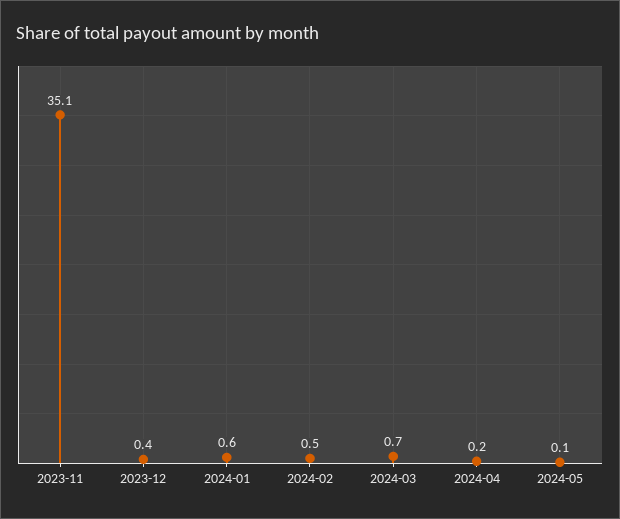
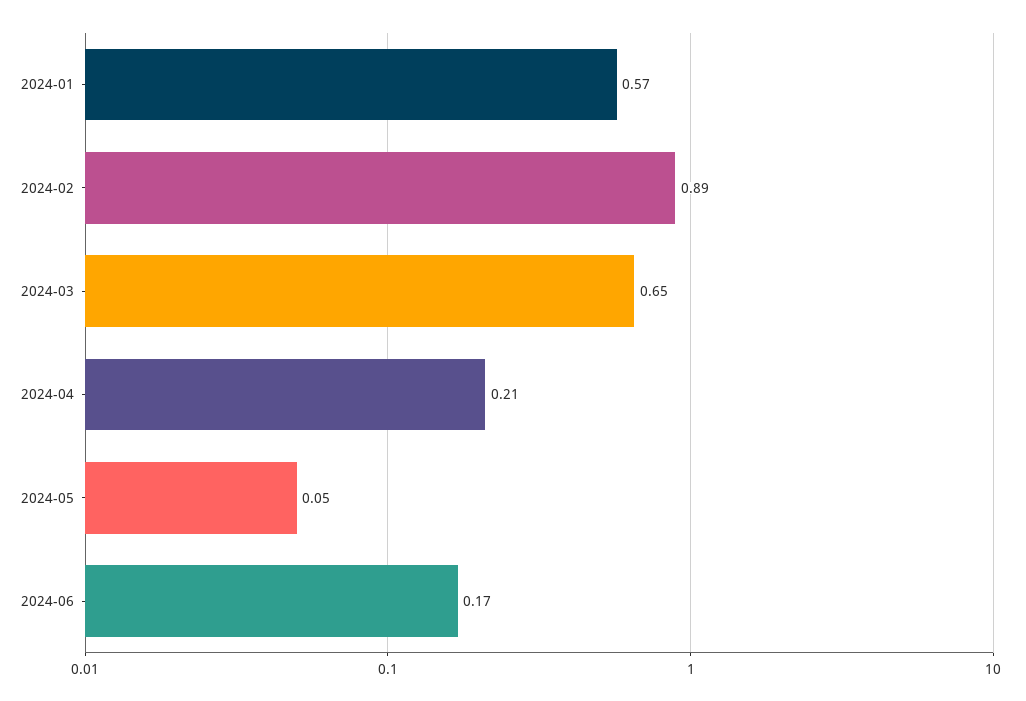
2023-11: 35.1 -> none
2023-12: 0.4 -> none
2024-02: 0.5 -> 0.89
2024-06: none -> 0.17

